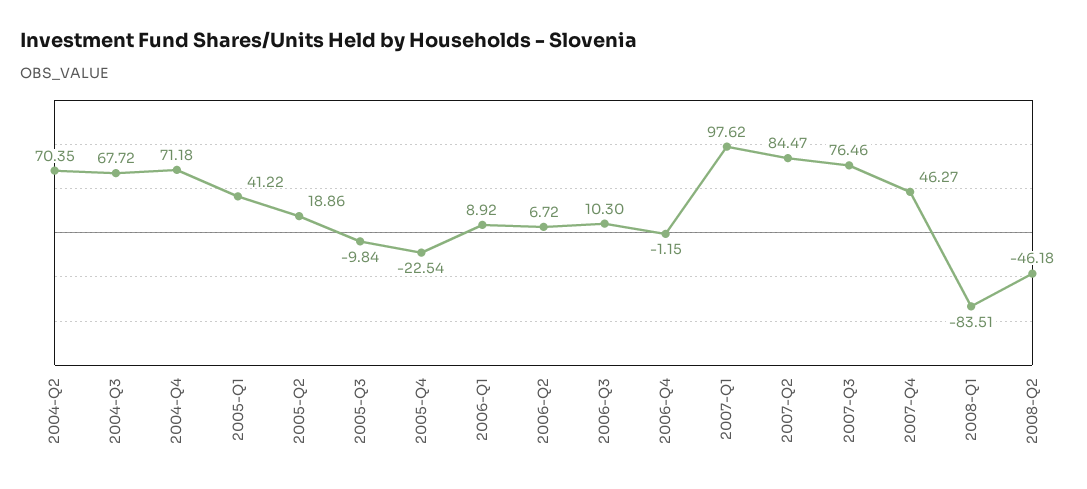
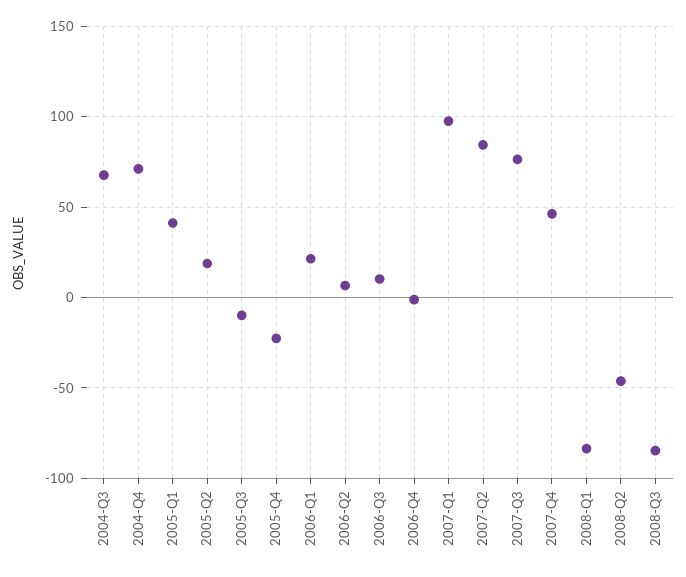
2004-Q2: 70.35 -> none
2006-Q1: 8.92 -> 20
2008-Q3: none -> -85

